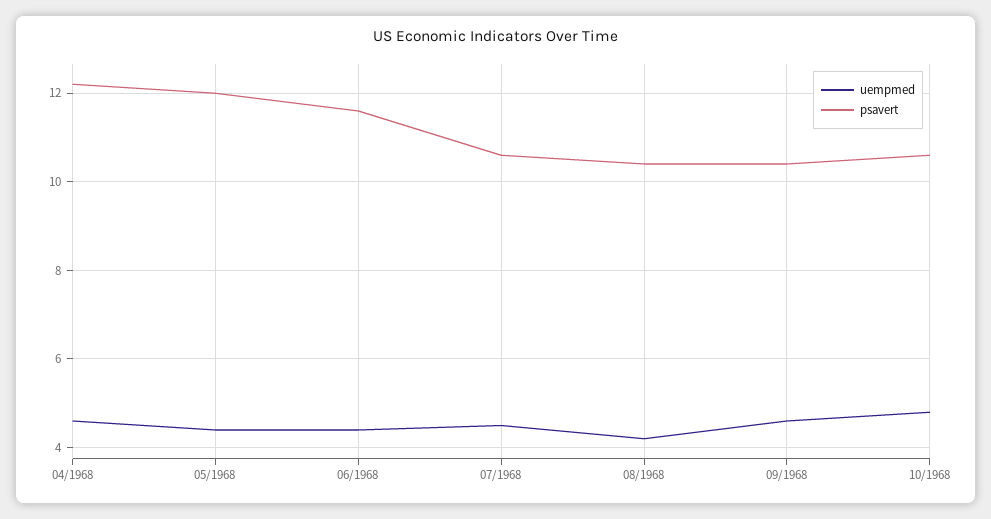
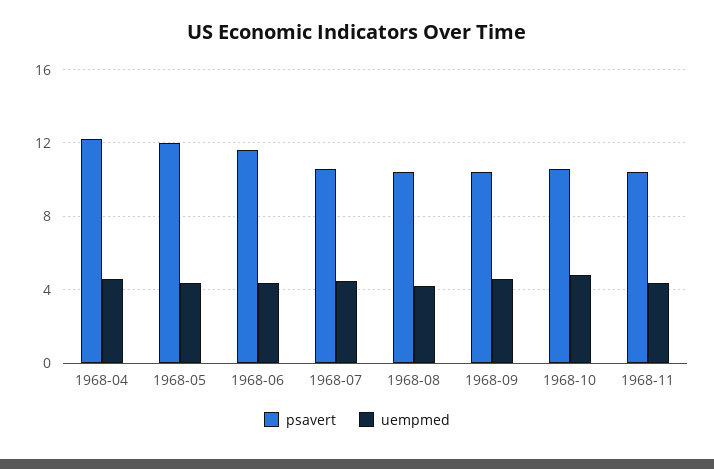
psavert, 1968-11: none -> 10.5
uempmed, 1968-11: none -> 4.5

